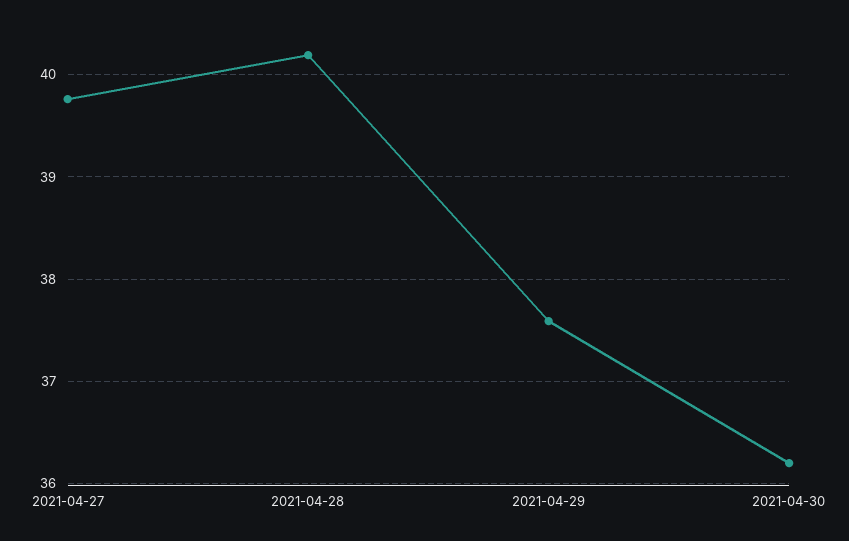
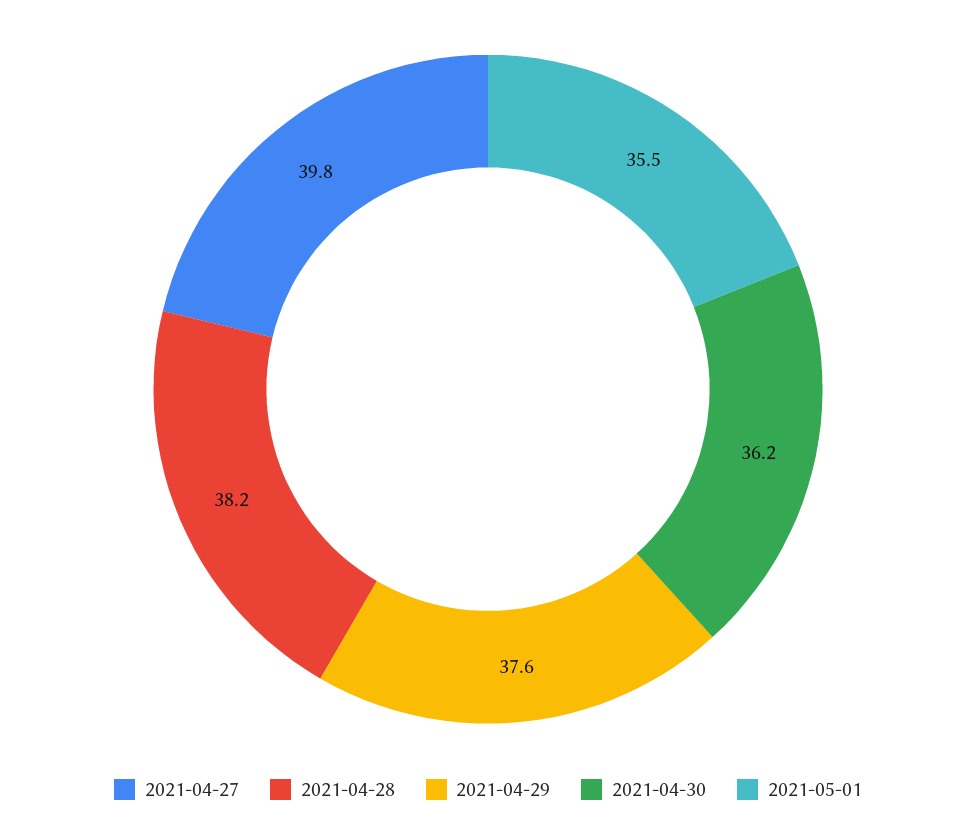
2021-04-28: 40.2 -> 38.2
2021-05-01: none -> 35.5

